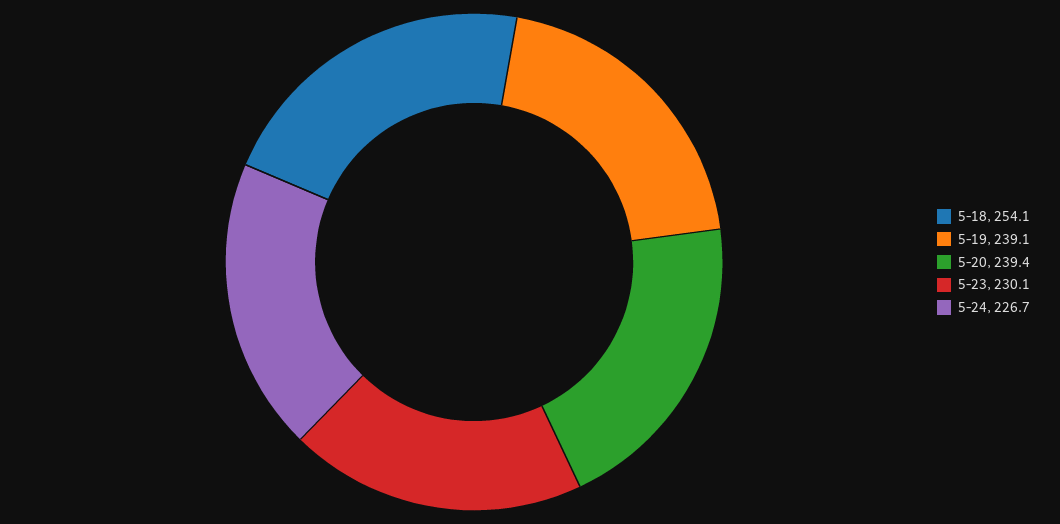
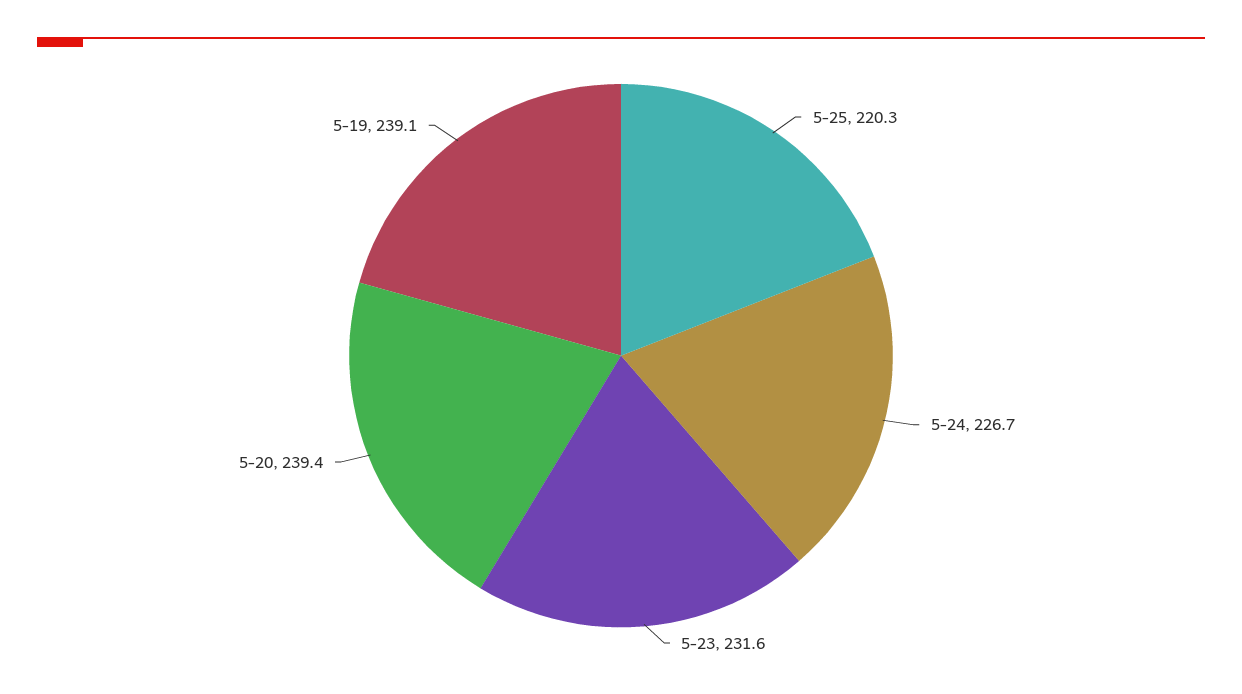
5-18: 254.1 -> none
5-23: 230.1 -> 231.6
5-25: none -> 220.3

